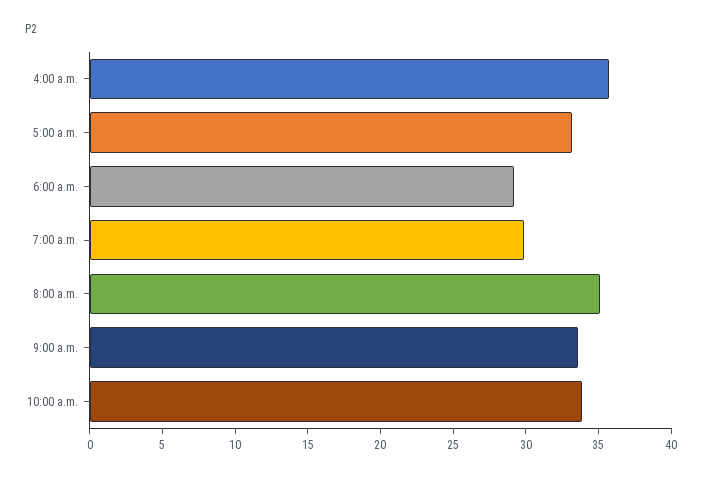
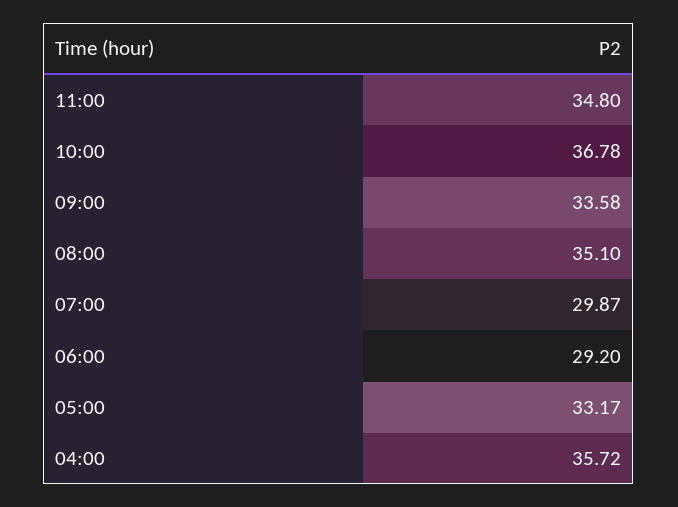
10:00 a.m.: 34 -> 36.78
11:00: none -> 34.8

